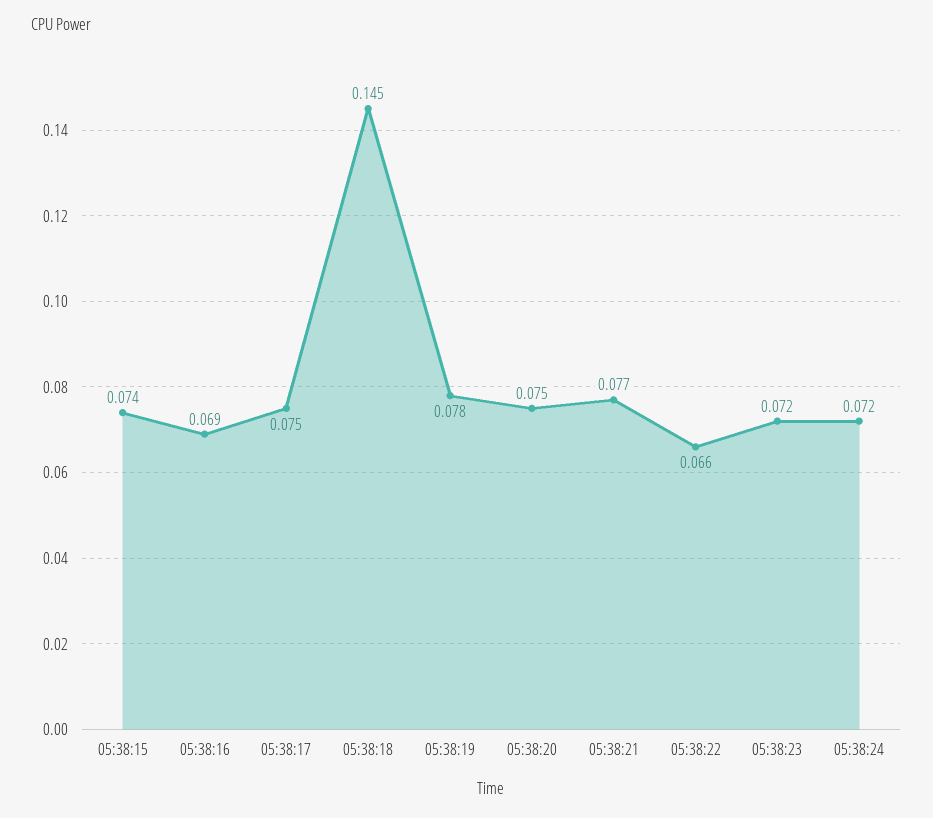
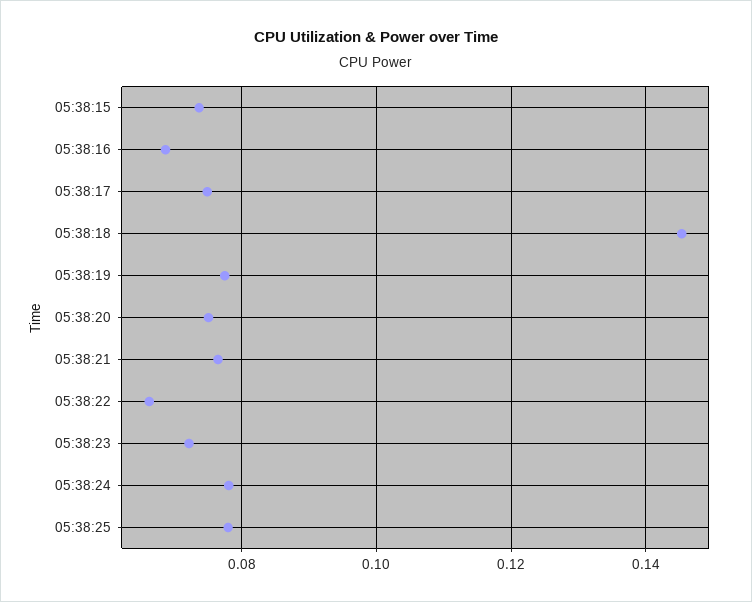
05:38:24: 0.072 -> 0.078
05:38:25: none -> 0.078

